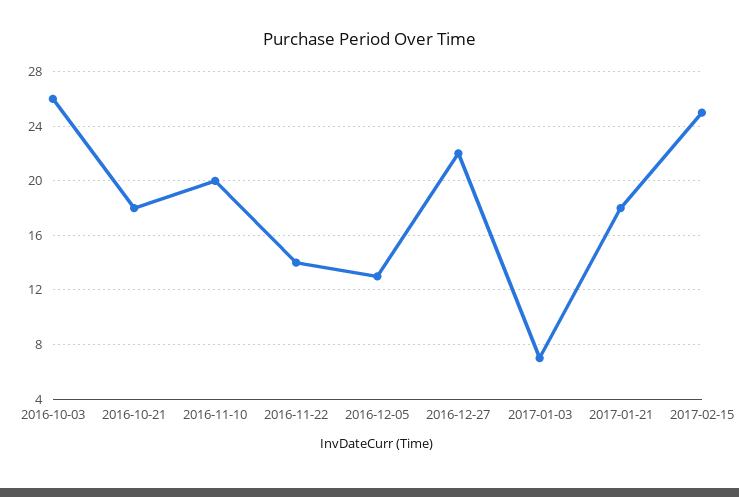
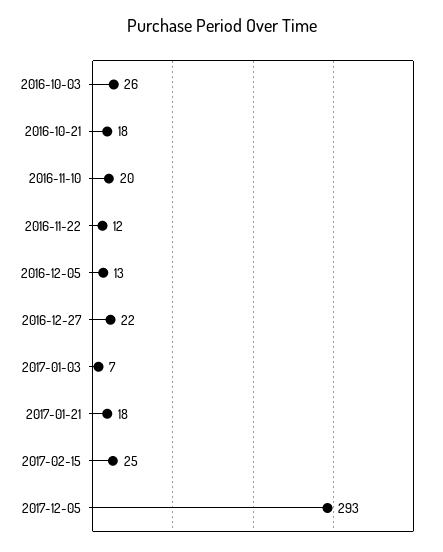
2016-11-22: 14 -> 12
2017-12-05: none -> 293

